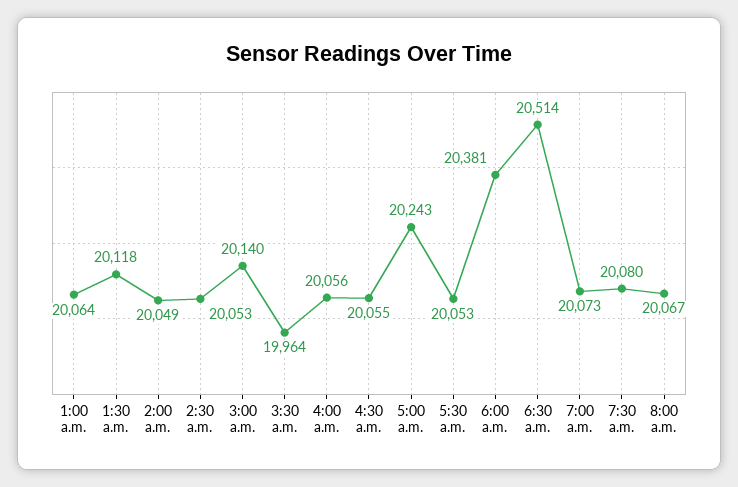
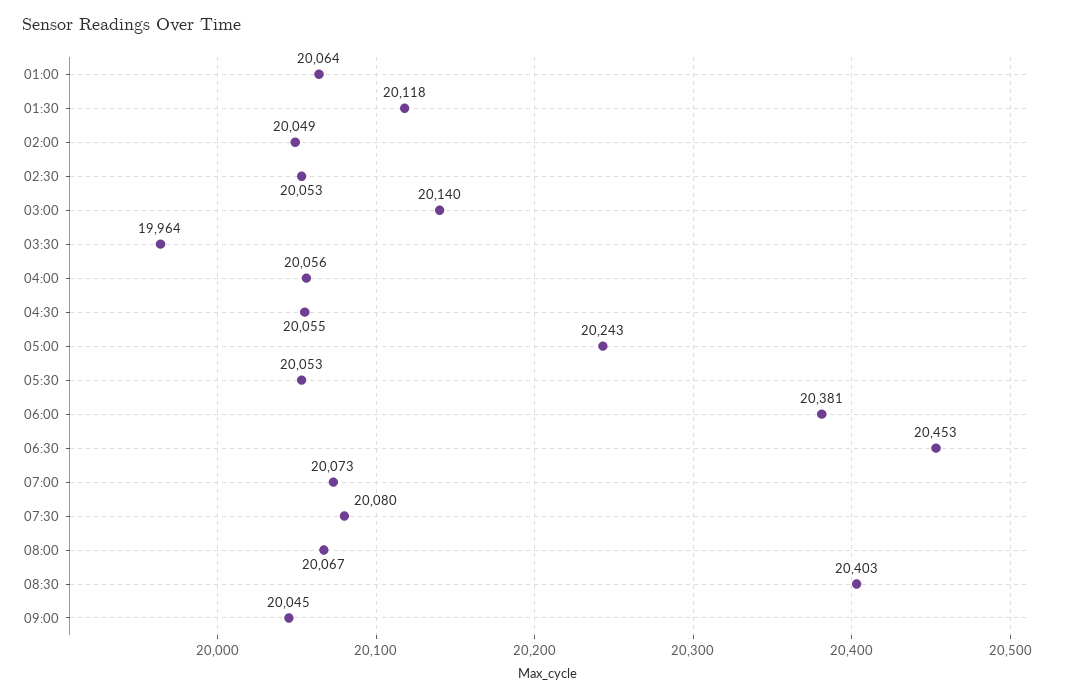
6:30 a.m.: 20514 -> 20453
08:30: none -> 20403
09:00: none -> 20045

